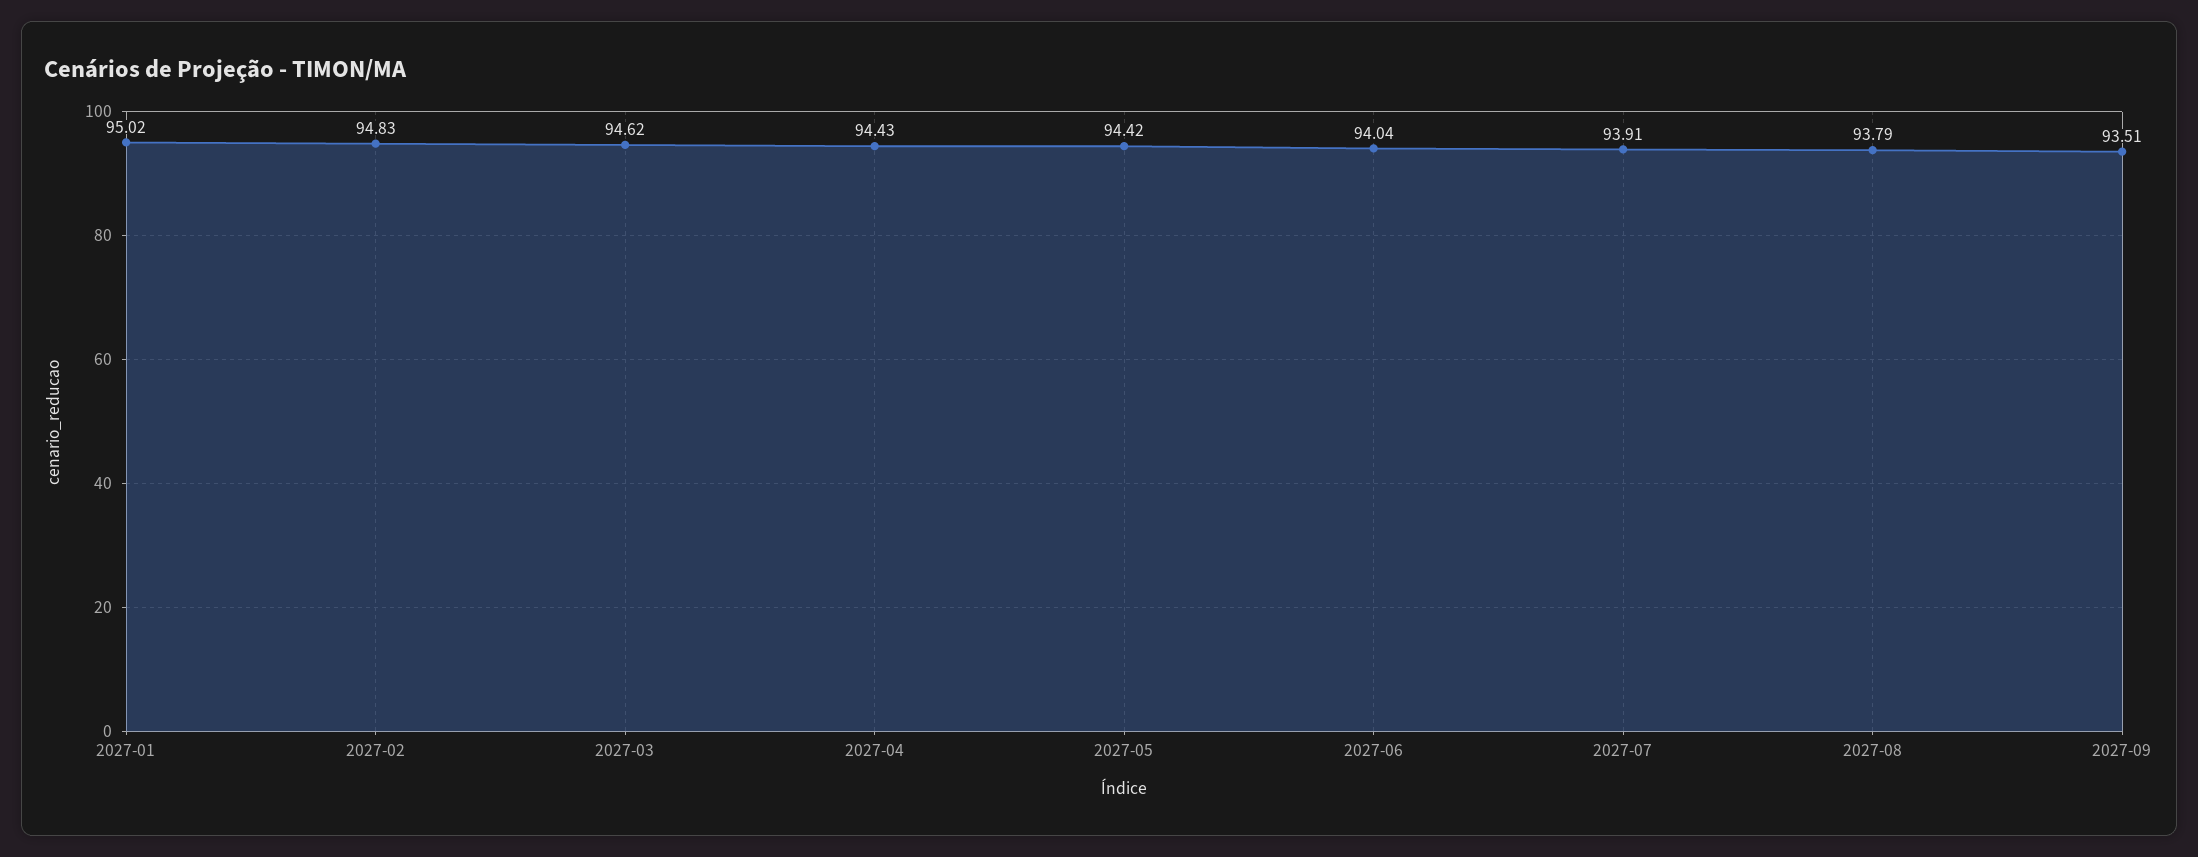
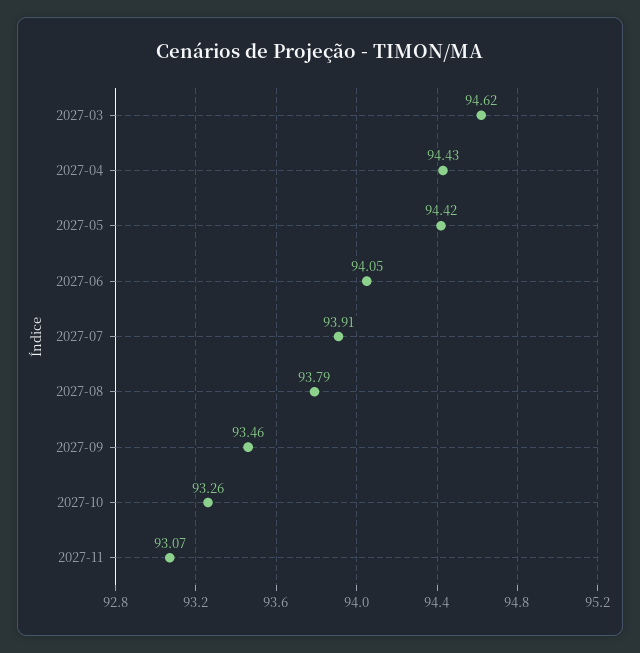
2027-01: 95.02 -> none
2027-02: 94.83 -> none
2027-06: 94.04 -> 94.05
2027-09: 93.51 -> 93.46
2027-10: none -> 93.26
2027-11: none -> 93.07

